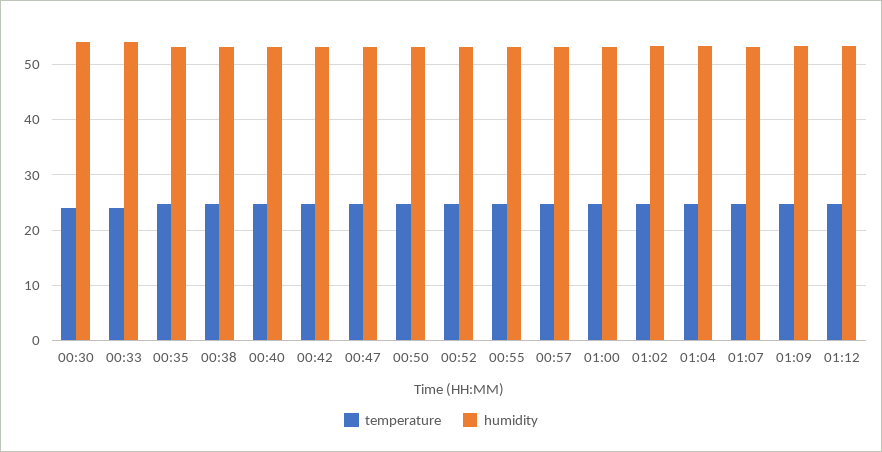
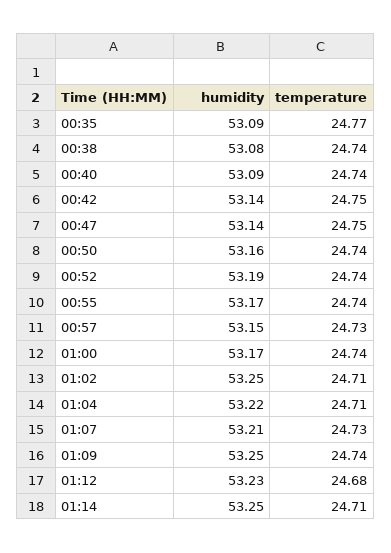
temperature, 00:30: 24 -> none
humidity, 00:30: 54 -> none
temperature, 00:33: 24 -> none
humidity, 00:33: 54 -> none
humidity, 01:14: none -> 53.25
temperature, 01:14: none -> 24.71

